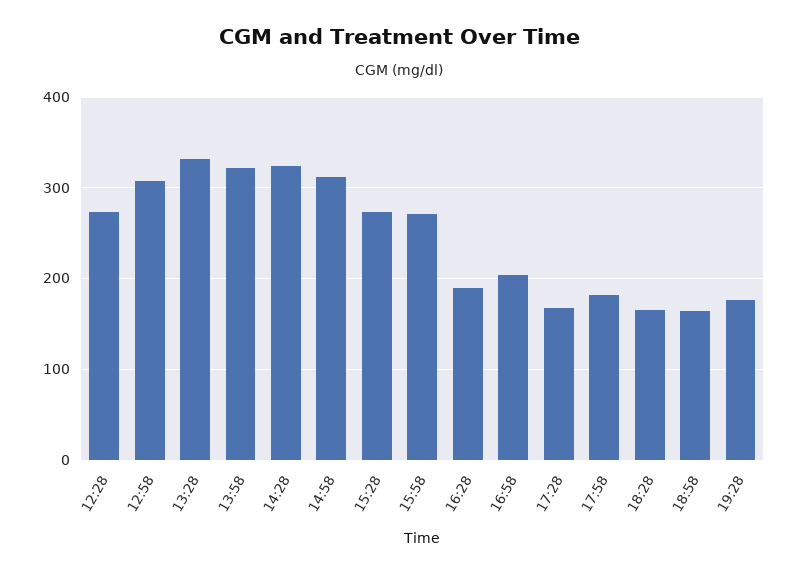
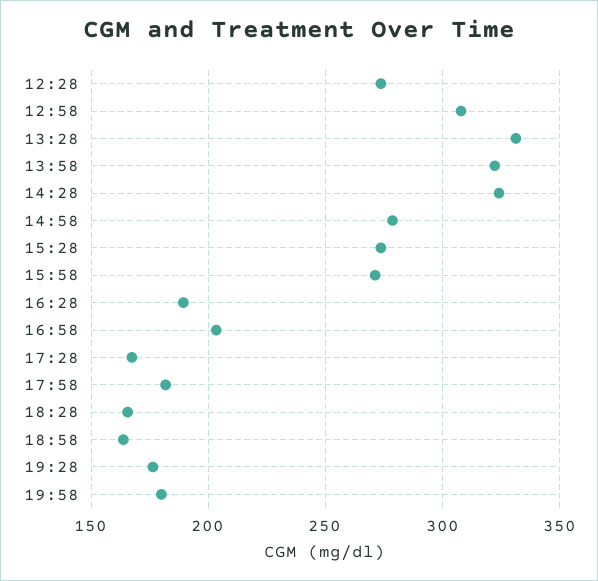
14:58: 310 -> 280
19:58: none -> 180

